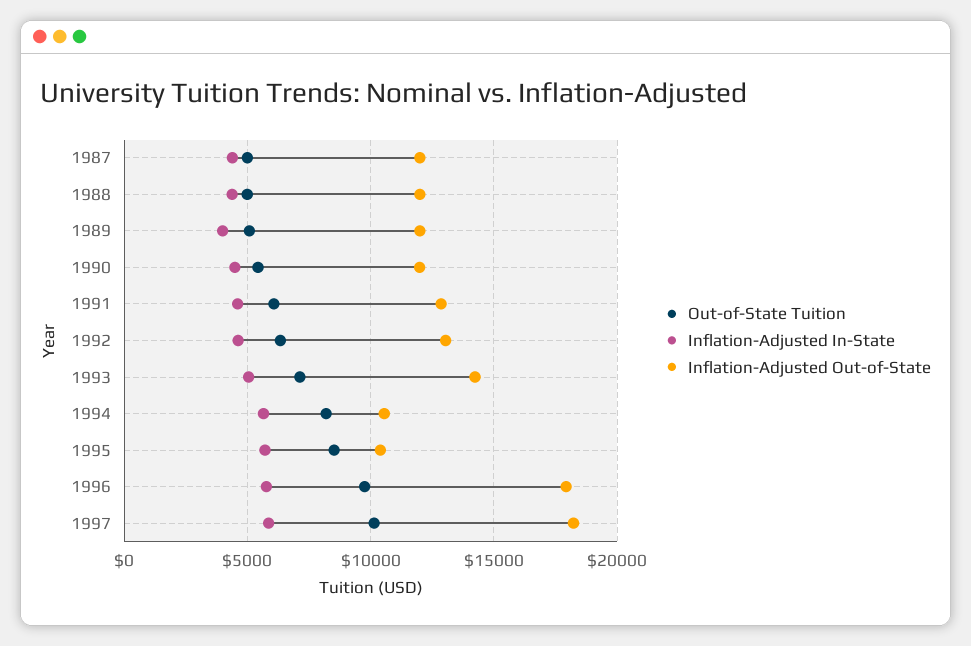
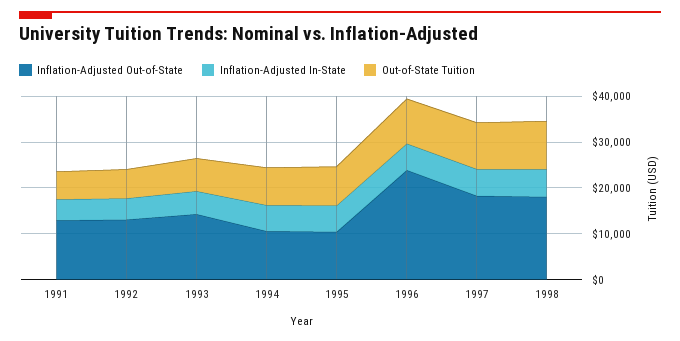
Out-of-State Tuition, 1987: 5000 -> none
Inflation-Adjusted In-State, 1987: 4500 -> none
Inflation-Adjusted Out-of-State, 1987: 12000 -> none
Out-of-State Tuition, 1988: 5000 -> none
Inflation-Adjusted In-State, 1988: 4500 -> none
Inflation-Adjusted Out-of-State, 1988: 12000 -> none
Out-of-State Tuition, 1989: 5000 -> none
Inflation-Adjusted In-State, 1989: 4000 -> none
Inflation-Adjusted Out-of-State, 1989: 12000 -> none
Out-of-State Tuition, 1990: 5500 -> none
Inflation-Adjusted In-State, 1990: 4500 -> none
Inflation-Adjusted Out-of-State, 1990: 12000 -> none
Inflation-Adjusted Out-of-State, 1996: 18000 -> 24000
Inflation-Adjusted Out-of-State, 1998: none -> 18000
Inflation-Adjusted In-State, 1998: none -> 6000
Out-of-State Tuition, 1998: none -> 10000

